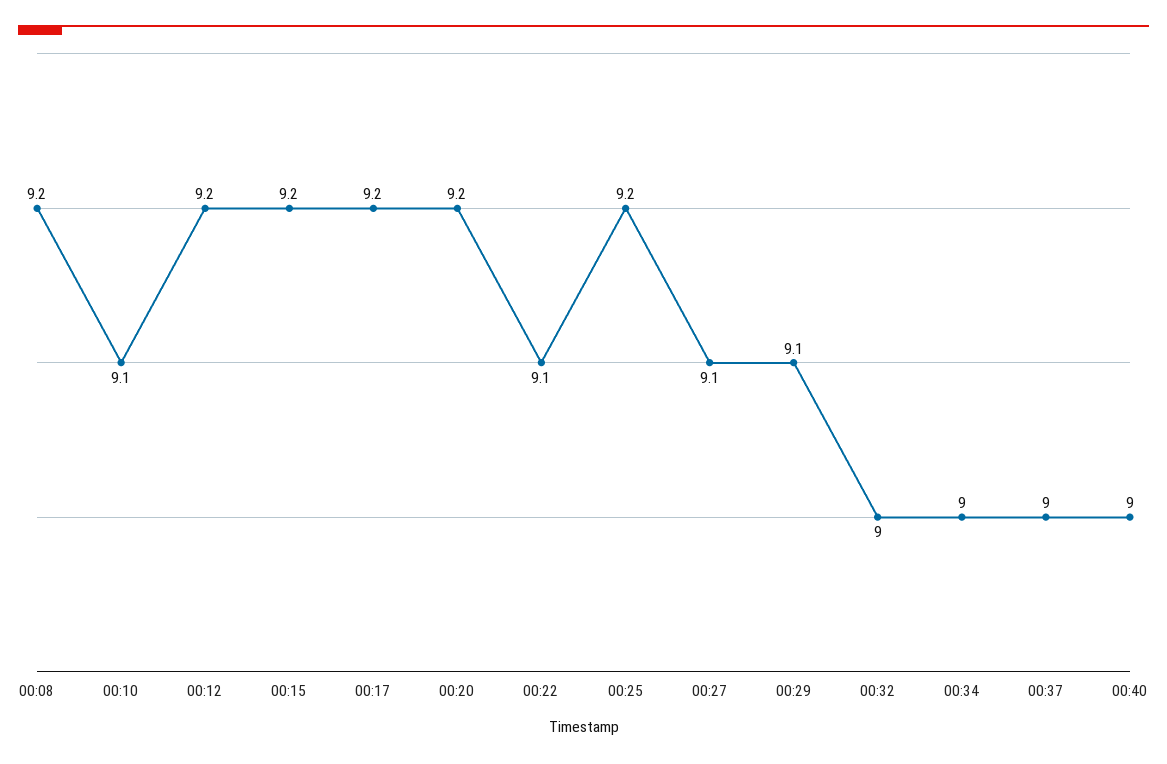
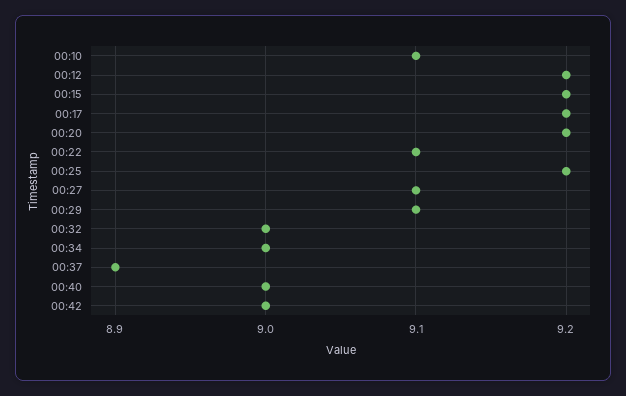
00:08: 9.2 -> none
00:37: 9 -> 8.9
00:42: none -> 9

